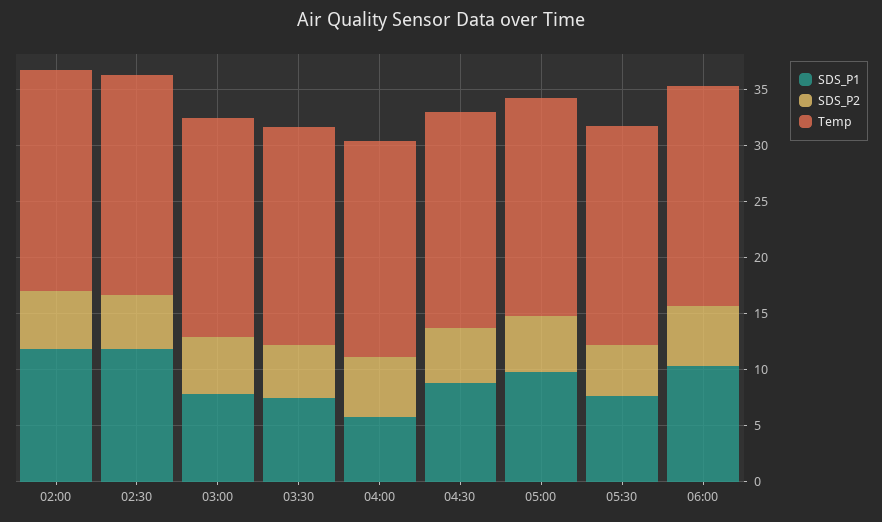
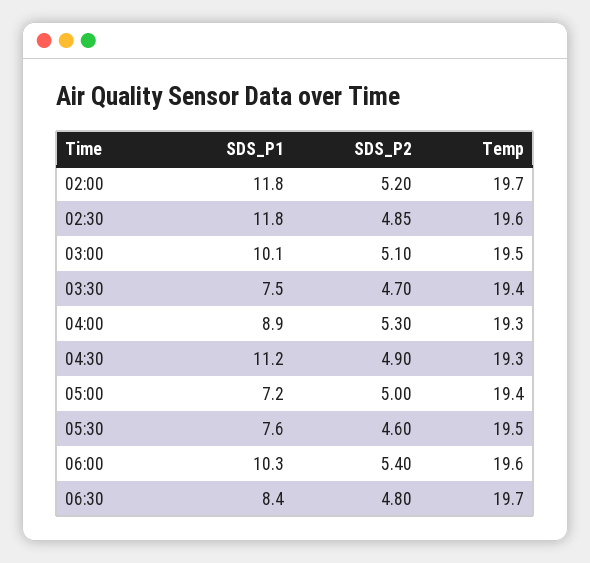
SDS_P1, 03:00: 8 -> 10.1
SDS_P1, 04:00: 6 -> 8.9
SDS_P1, 04:30: 9 -> 11.2
SDS_P1, 05:00: 10 -> 7.2
SDS_P1, 06:30: none -> 8.4
SDS_P2, 06:30: none -> 4.8
Temp, 06:30: none -> 19.7

